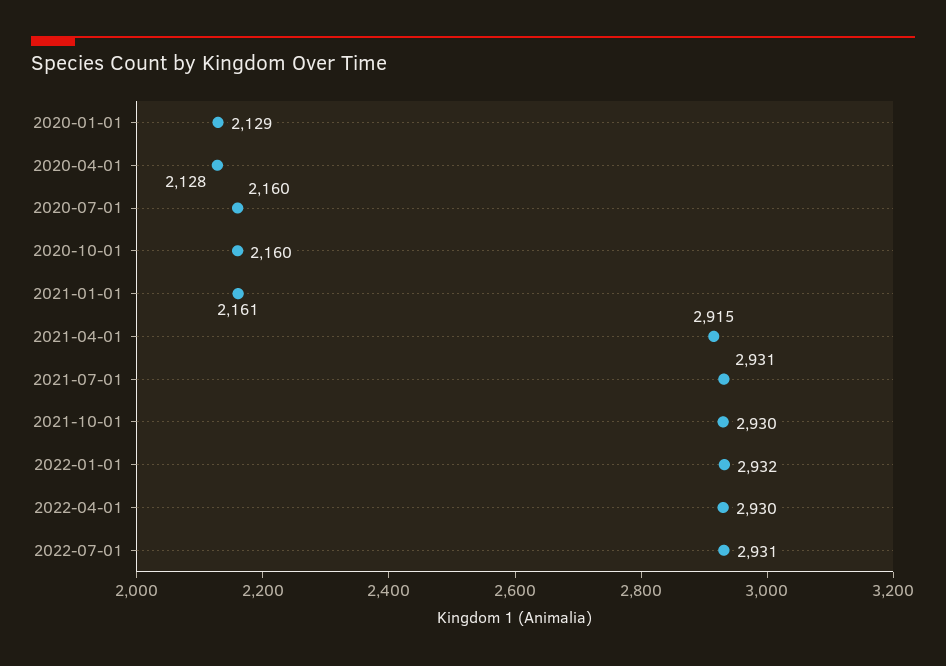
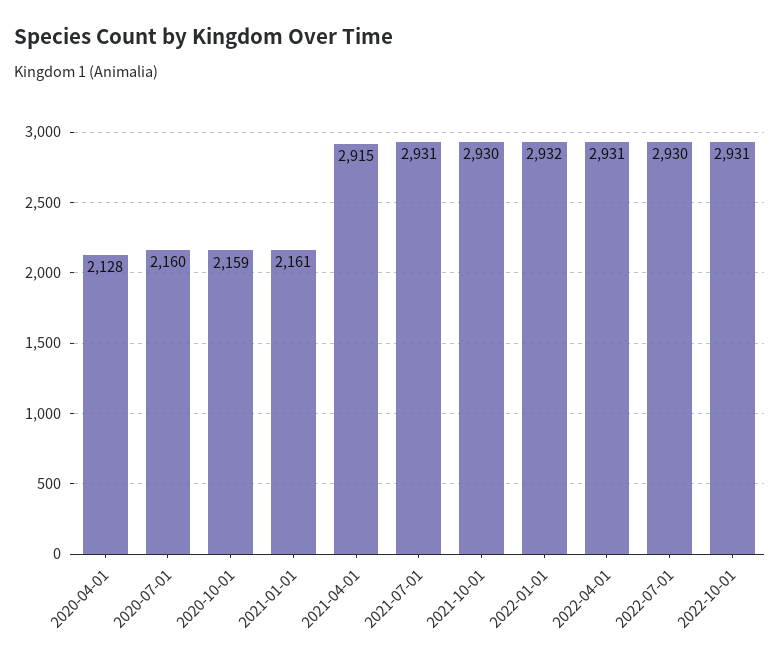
2020-01-01: 2129 -> none
2020-10-01: 2160 -> 2159
2022-04-01: 2930 -> 2931
2022-07-01: 2931 -> 2930
2022-10-01: none -> 2931

